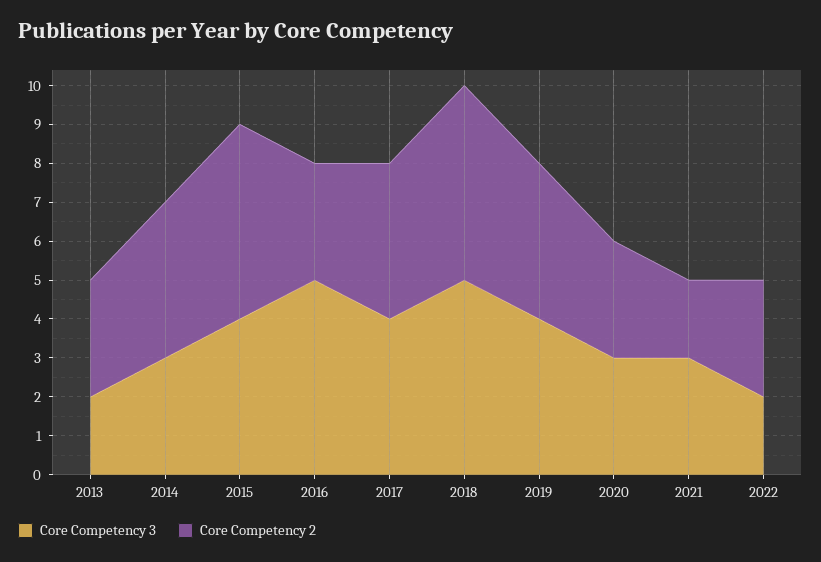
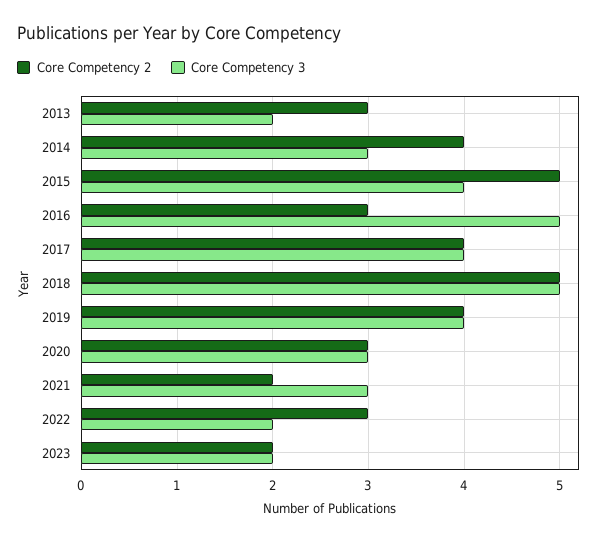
Core Competency 2, 2023: none -> 2
Core Competency 3, 2023: none -> 2

